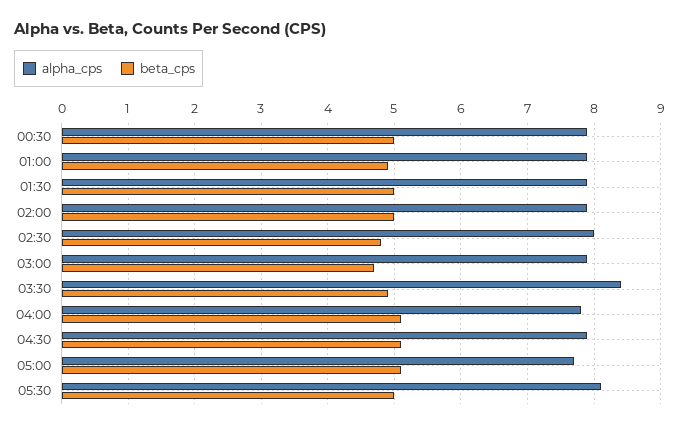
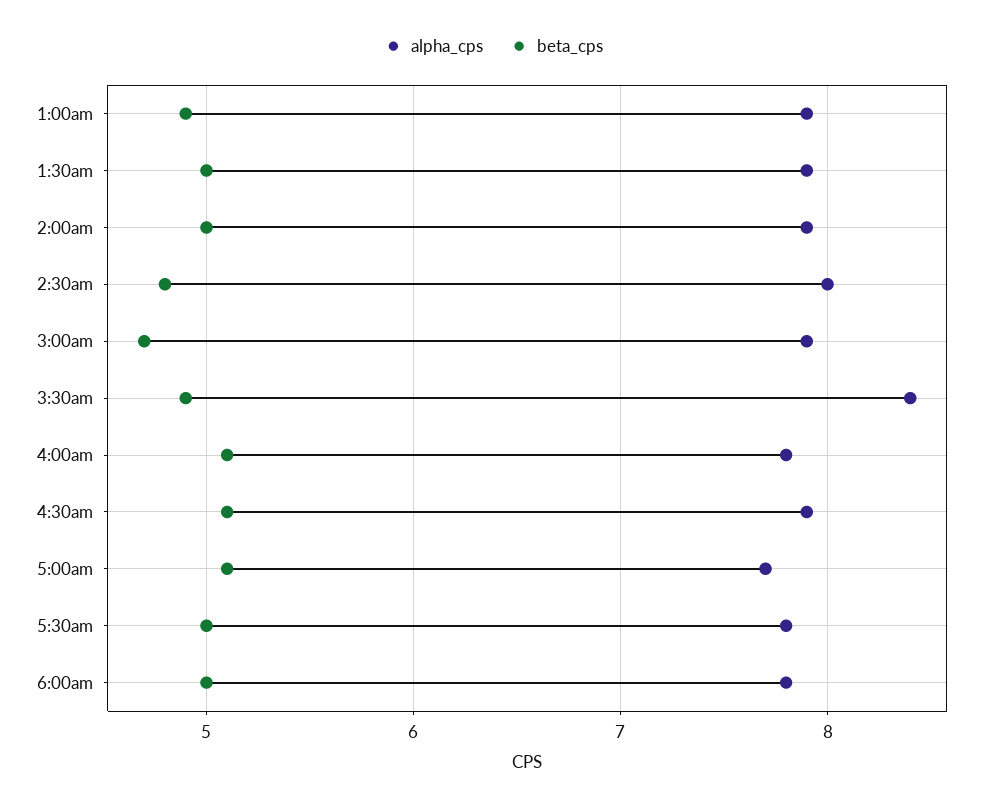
alpha_cps, 00:30: 7.9 -> none
beta_cps, 00:30: 5 -> none
alpha_cps, 05:30: 8.1 -> 7.8
alpha_cps, 6:00am: none -> 7.8
beta_cps, 6:00am: none -> 5

